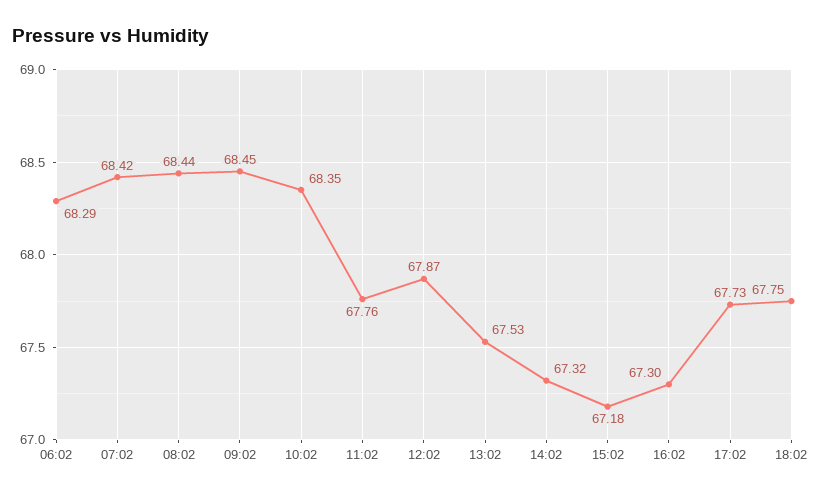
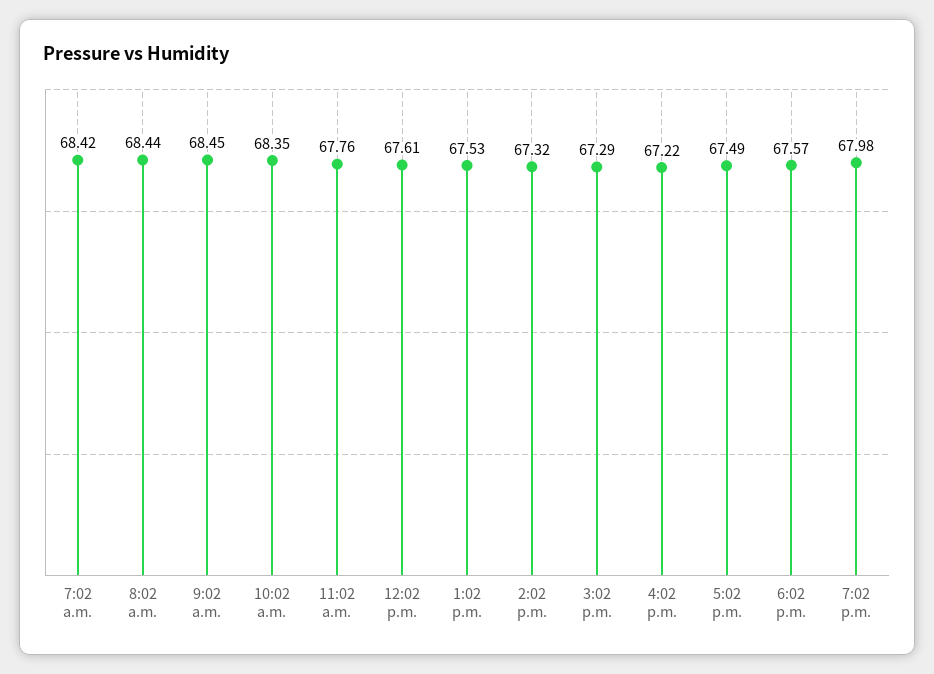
06:02: 68.29 -> none
12:02: 67.87 -> 67.61
15:02: 67.18 -> 67.29
16:02: 67.3 -> 67.22
17:02: 67.73 -> 67.49
18:02: 67.75 -> 67.57
7:02 p.m.: none -> 67.98

